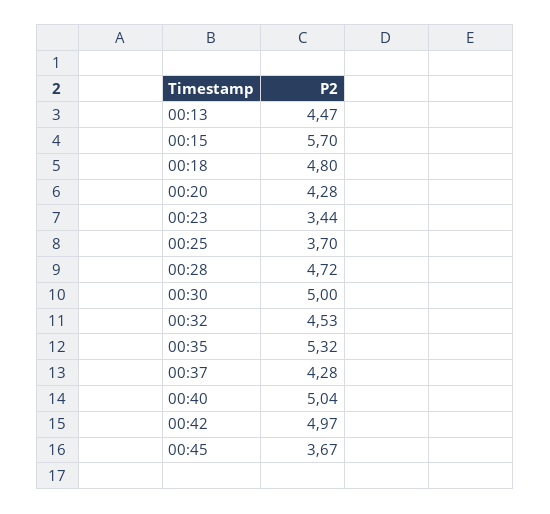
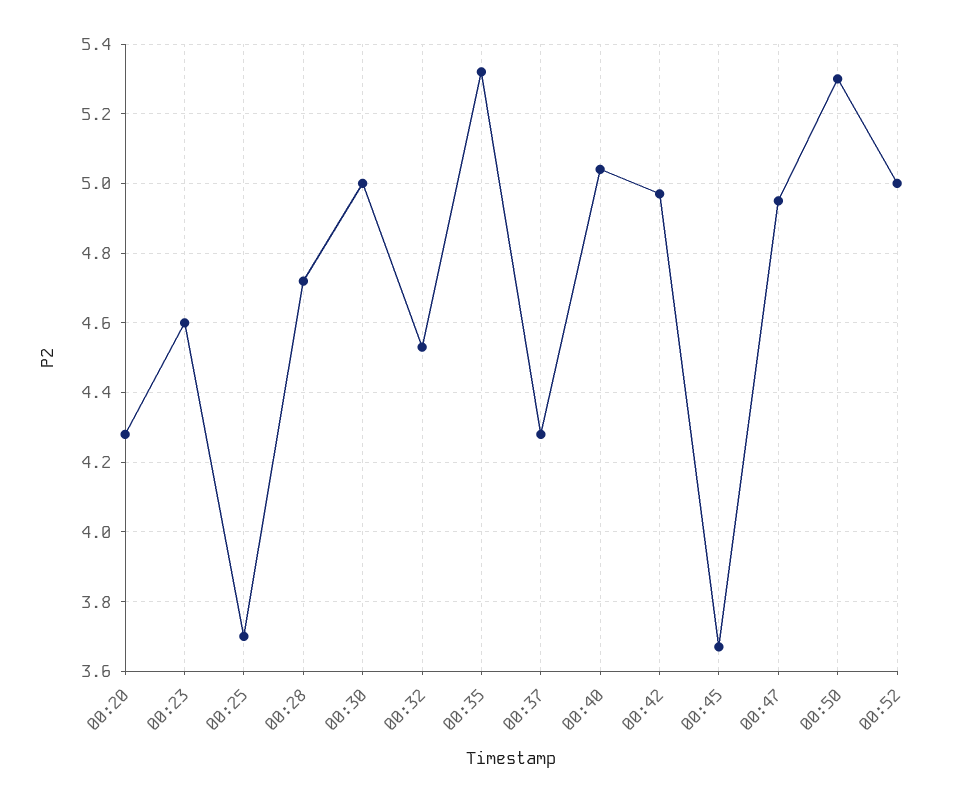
00:13: 4.47 -> none
00:15: 5.7 -> none
00:18: 4.8 -> none
00:23: 3.44 -> 4.6
00:47: none -> 4.95
00:50: none -> 5.3
00:52: none -> 5

